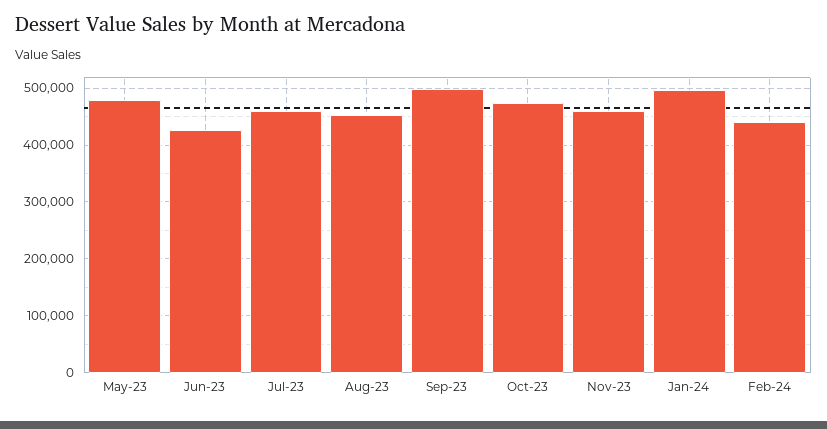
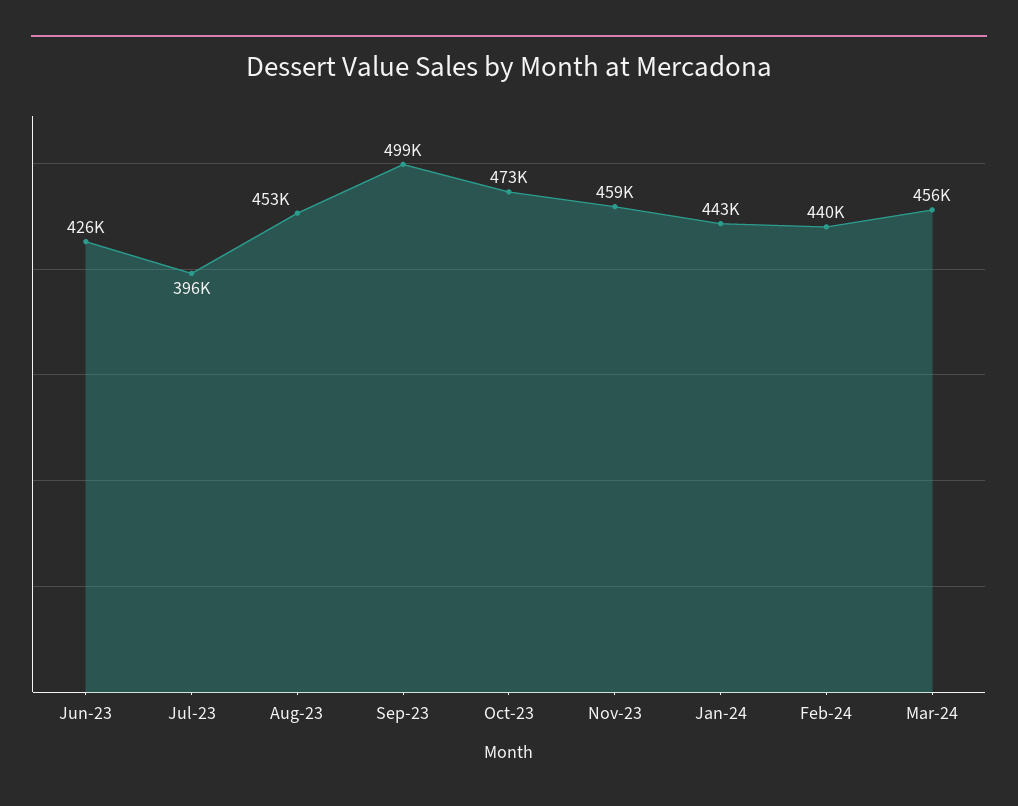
May-23: 480000 -> none
Jul-23: 460000 -> 396000
Jan-24: 500000 -> 443000
Mar-24: none -> 456000

